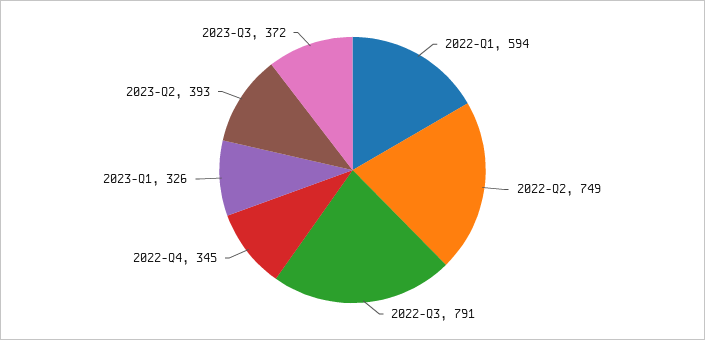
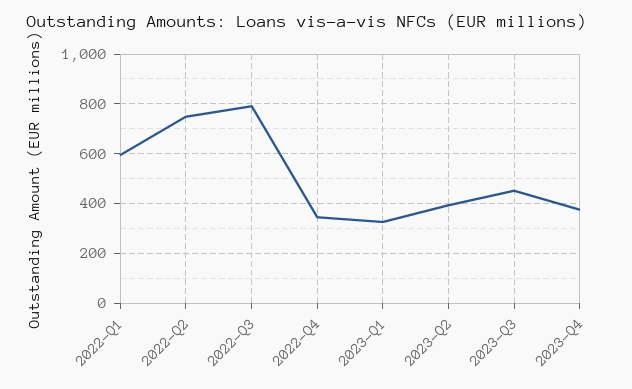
2023-Q3: 372 -> 450
2023-Q4: none -> 375

